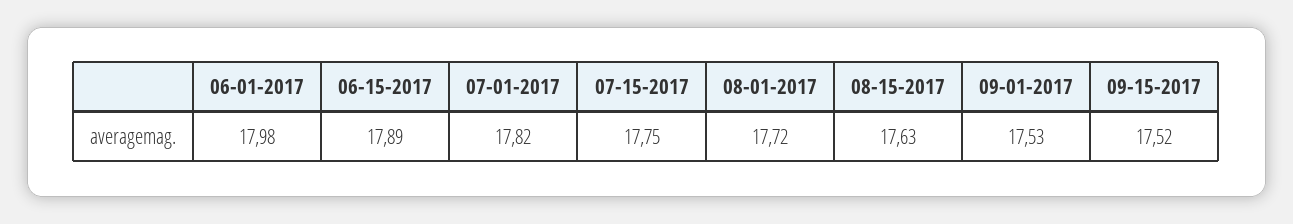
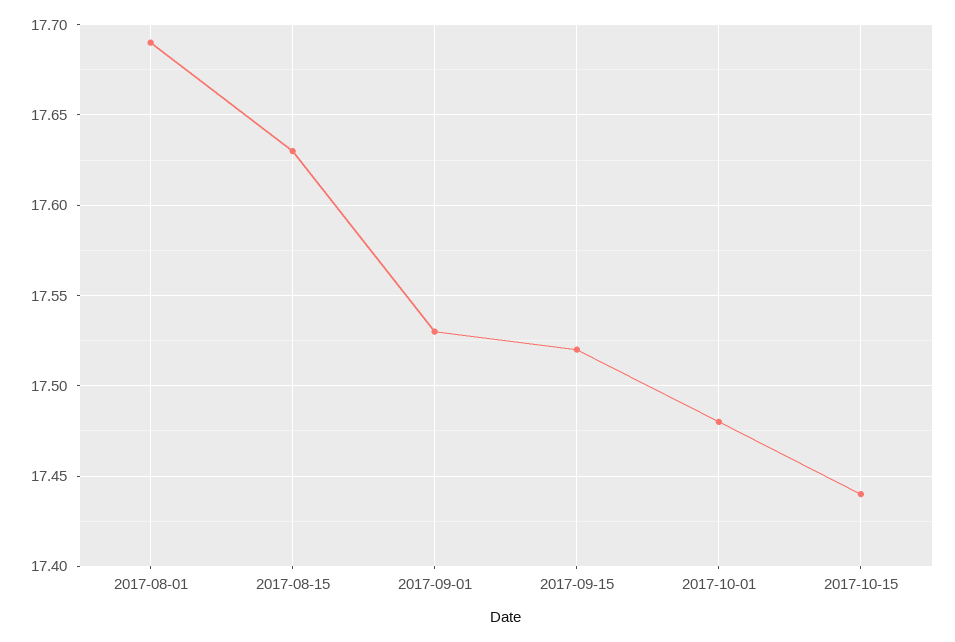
06-01-2017: 17.98 -> none
06-15-2017: 17.89 -> none
07-01-2017: 17.82 -> none
07-15-2017: 17.75 -> none
08-01-2017: 17.72 -> 17.69
2017-10-01: none -> 17.48
2017-10-15: none -> 17.44

